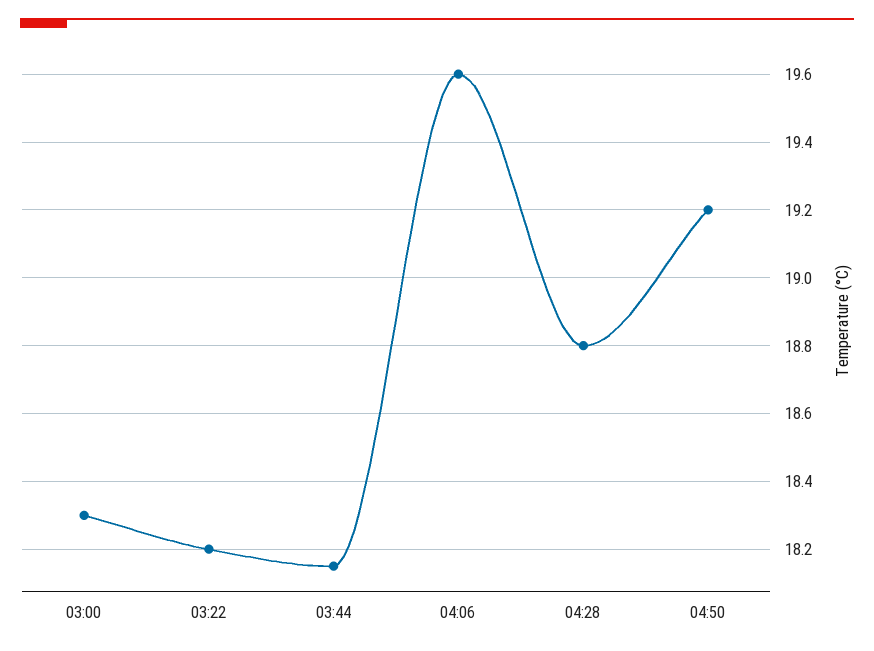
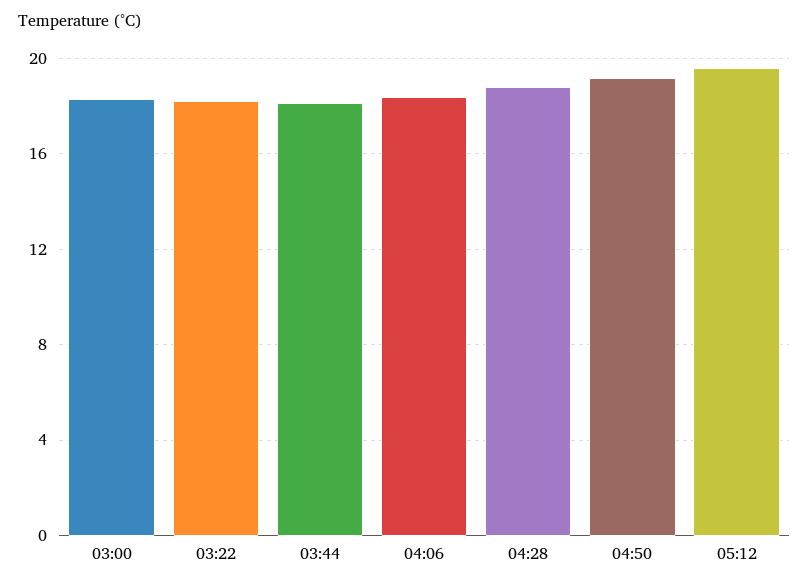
04:06: 19.6 -> 18.5
05:12: none -> 19.5

